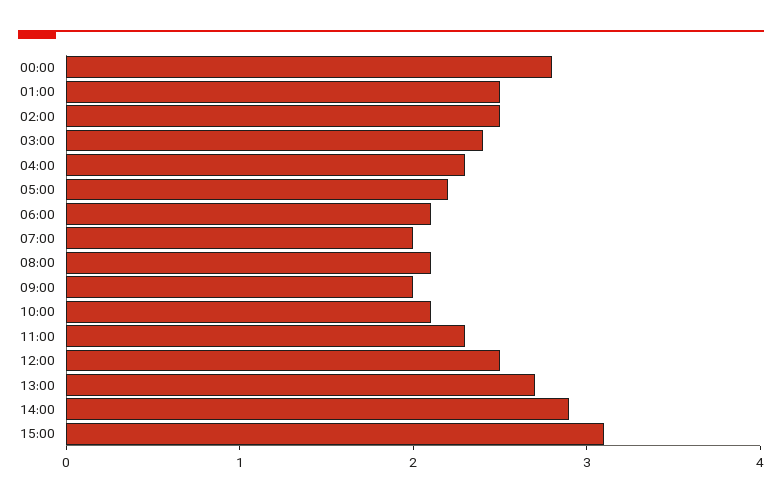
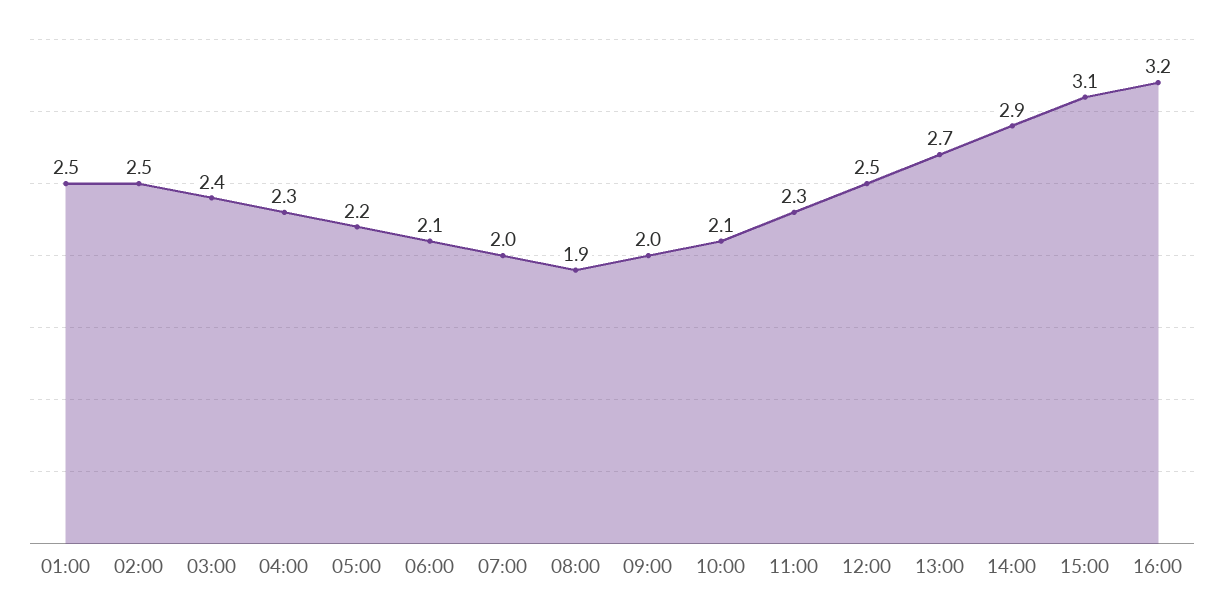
00:00: 2.8 -> none
08:00: 2.1 -> 1.9
16:00: none -> 3.2

